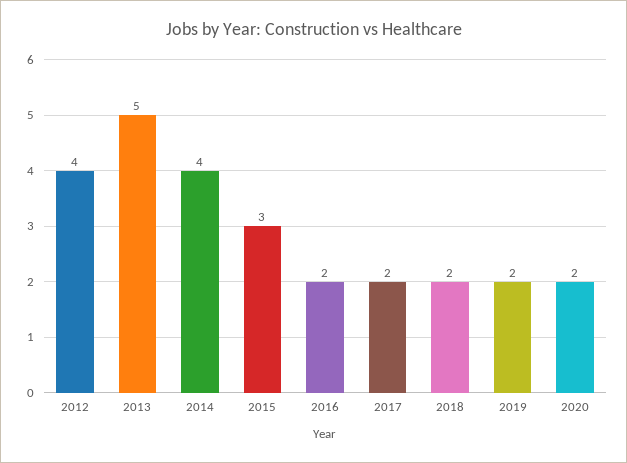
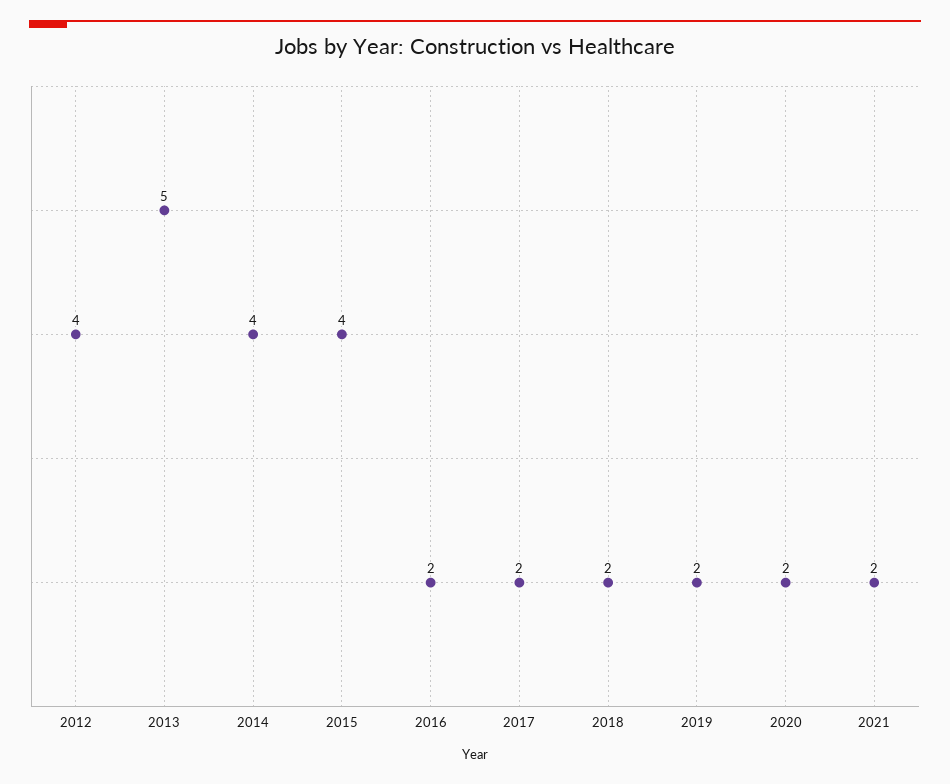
2015: 3 -> 4
2021: none -> 2

